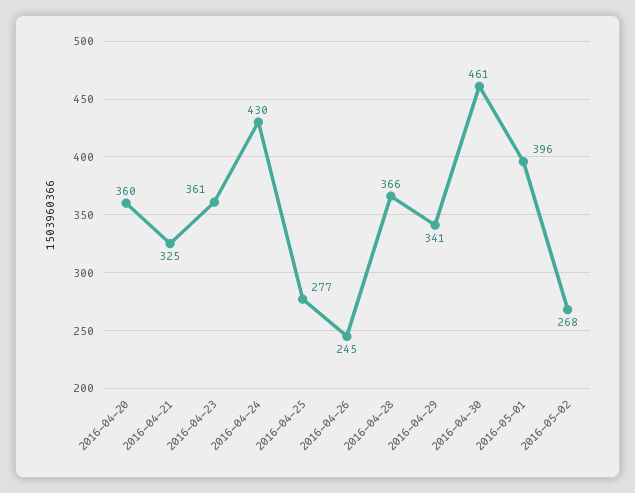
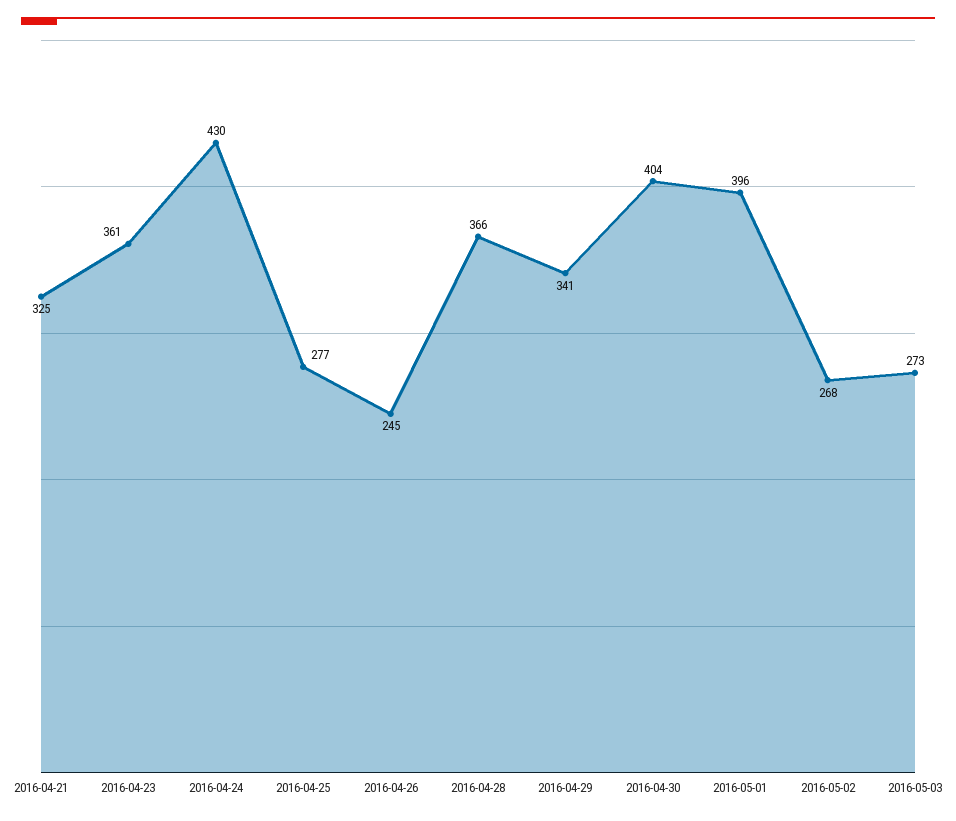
2016-04-20: 360 -> none
2016-04-30: 461 -> 404
2016-05-03: none -> 273

